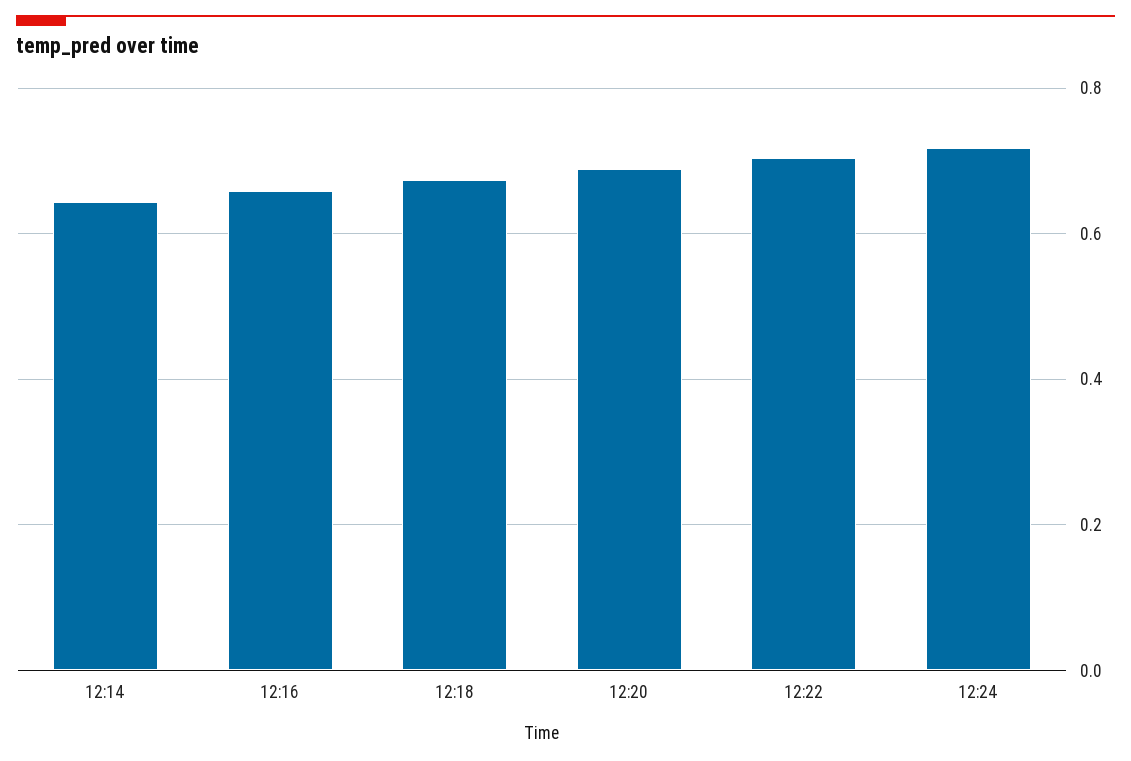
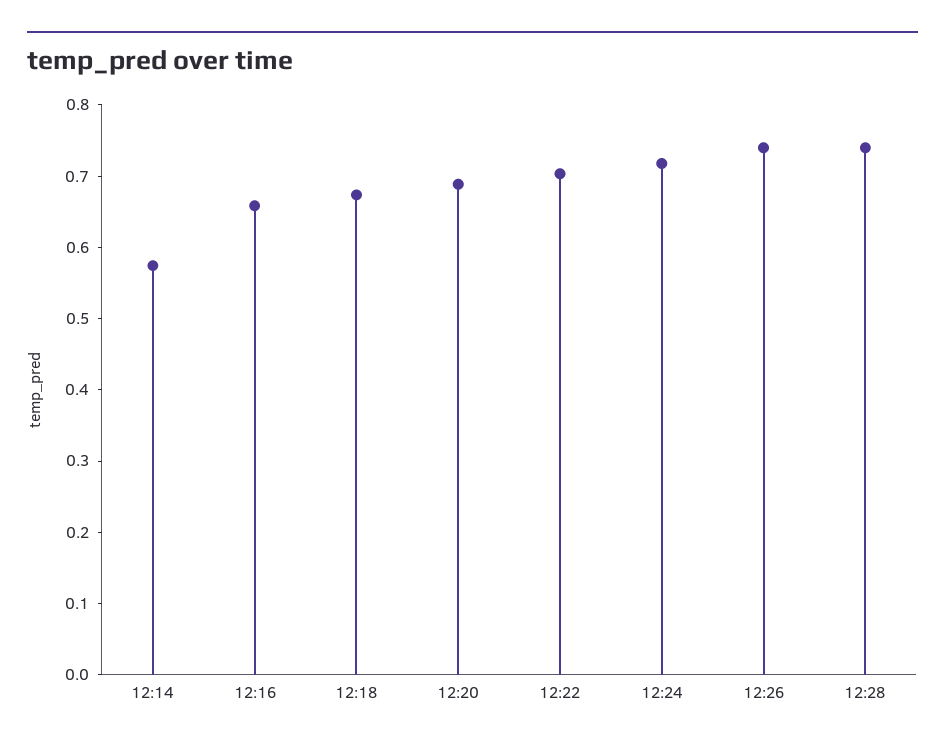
12:14: 0.64 -> 0.58
12:26: none -> 0.74
12:28: none -> 0.74

